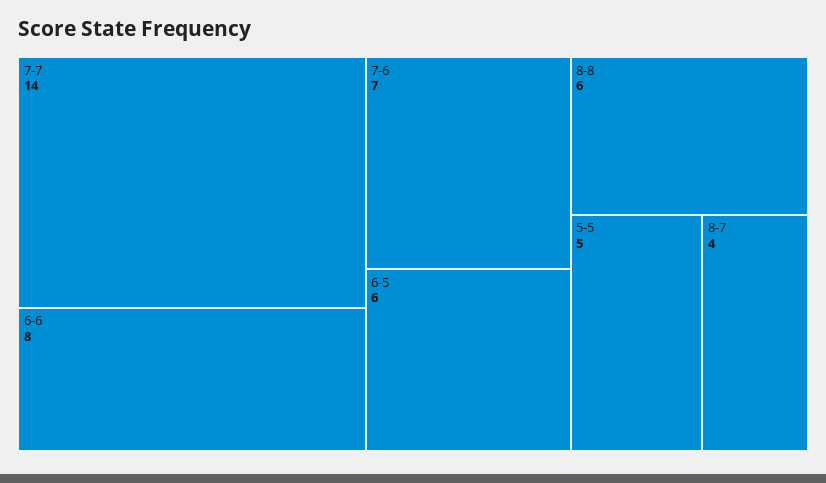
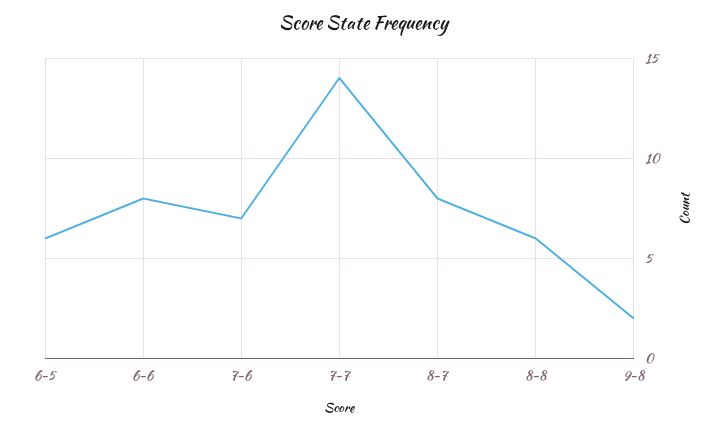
5-5: 5 -> none
8-7: 4 -> 8
9-8: none -> 2

